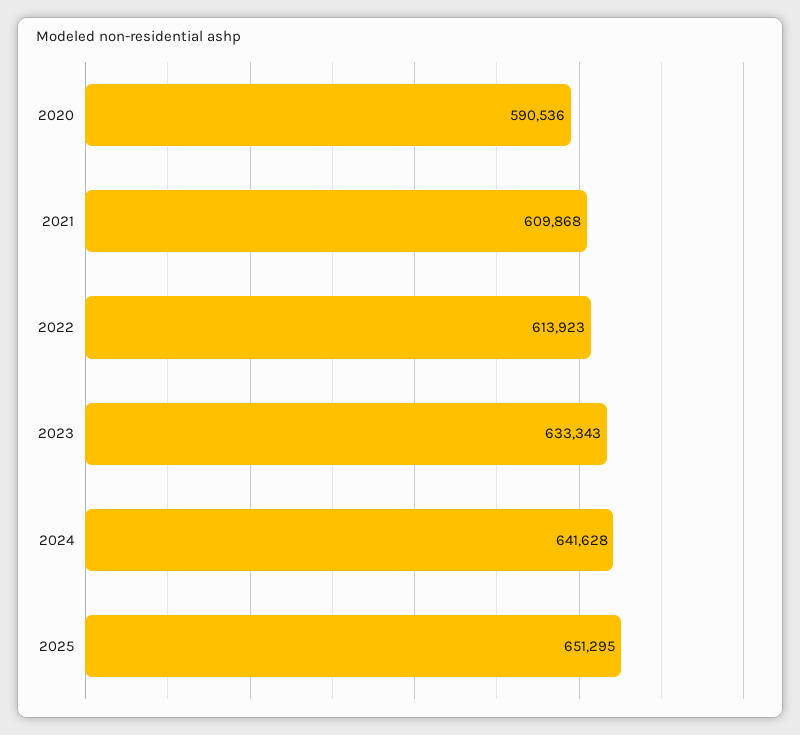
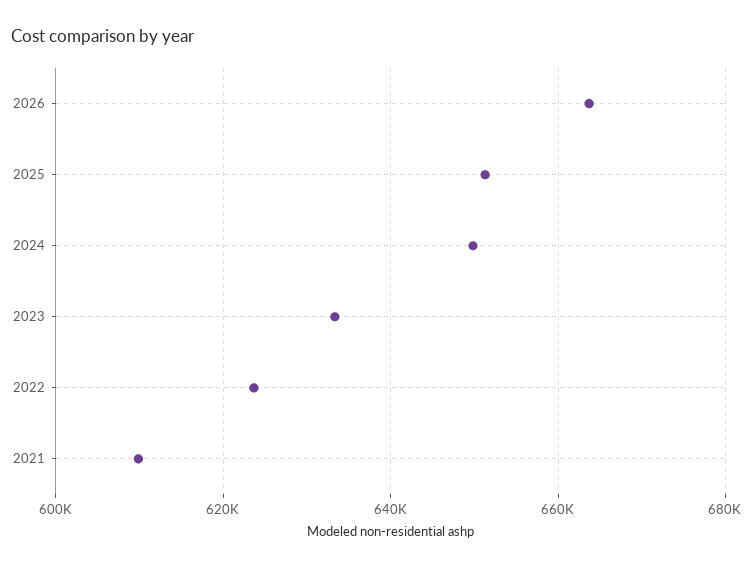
2020: 590536 -> none
2022: 613923 -> 624000
2024: 641628 -> 650000
2026: none -> 664000

